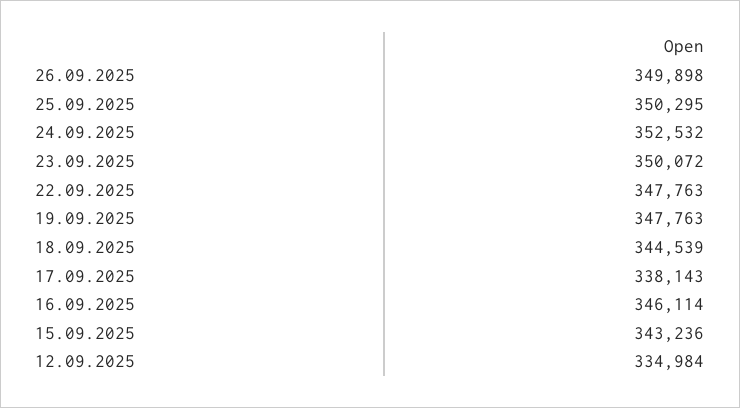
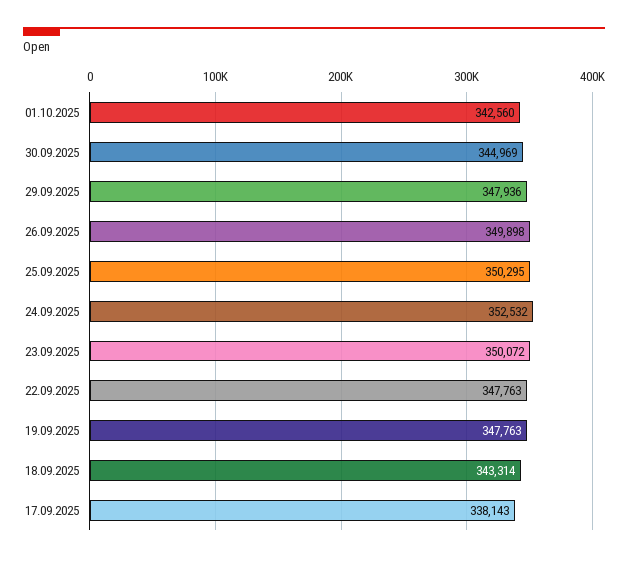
18.09.2025: 344539 -> 343314
16.09.2025: 346114 -> none
15.09.2025: 343236 -> none
12.09.2025: 334984 -> none
01.10.2025: none -> 342560
30.09.2025: none -> 344969
29.09.2025: none -> 347936

